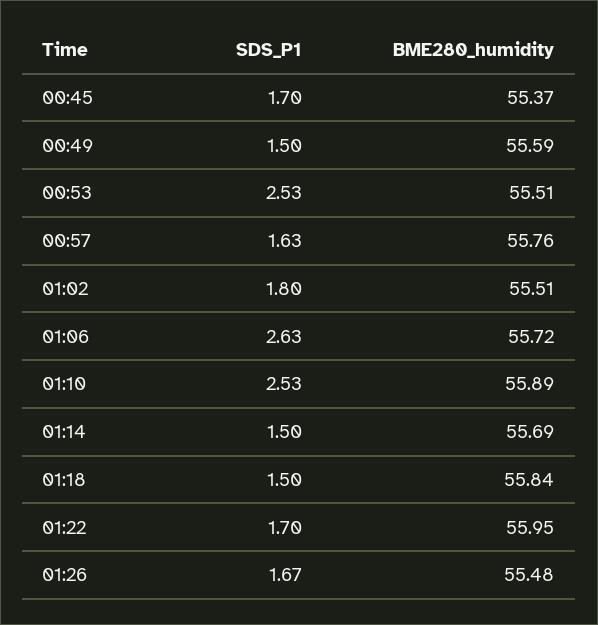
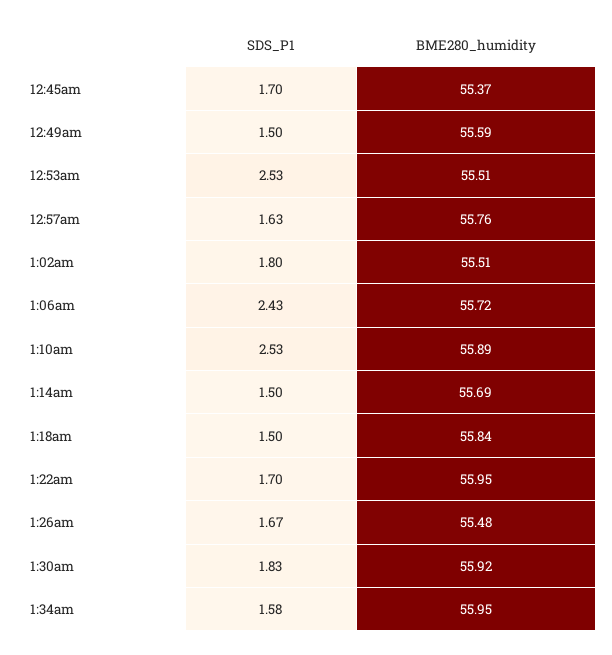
SDS_P1, 01:06: 2.63 -> 2.43
SDS_P1, 1:30am: none -> 1.83
BME280_humidity, 1:30am: none -> 55.92
SDS_P1, 1:34am: none -> 1.58
BME280_humidity, 1:34am: none -> 55.95

